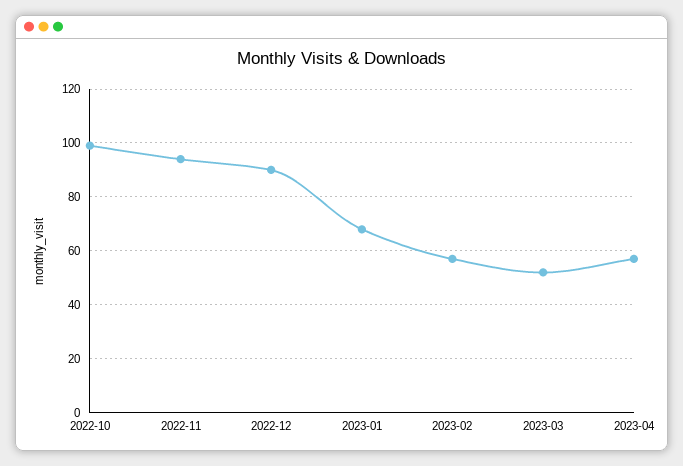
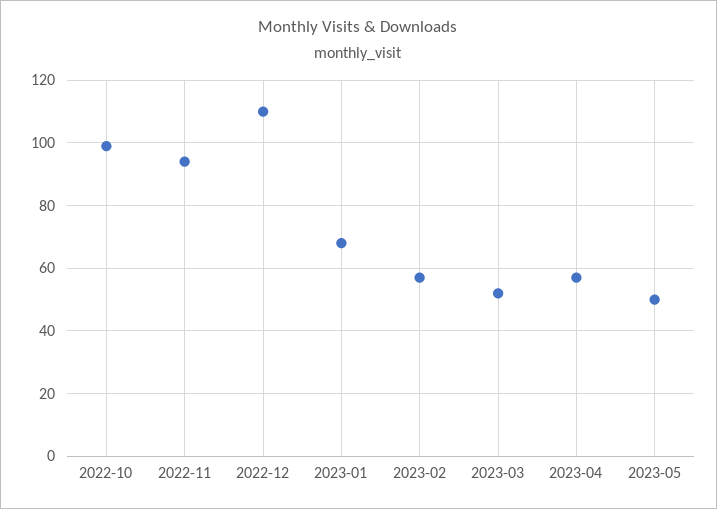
2022-12: 90 -> 110
2023-05: none -> 50

